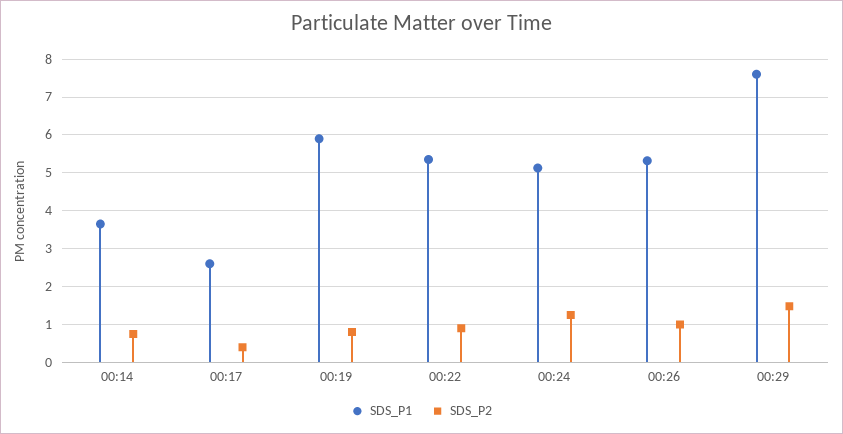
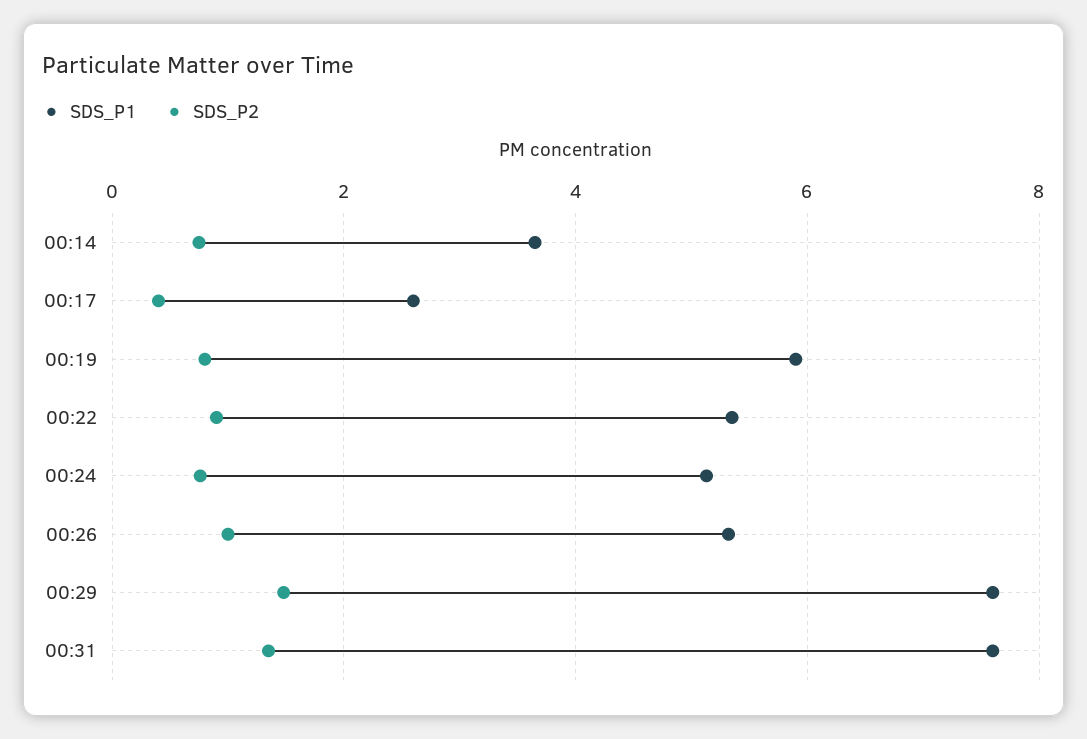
SDS_P2, 00:24: 1.2 -> 0.8
SDS_P1, 00:31: none -> 7.6
SDS_P2, 00:31: none -> 1.4

